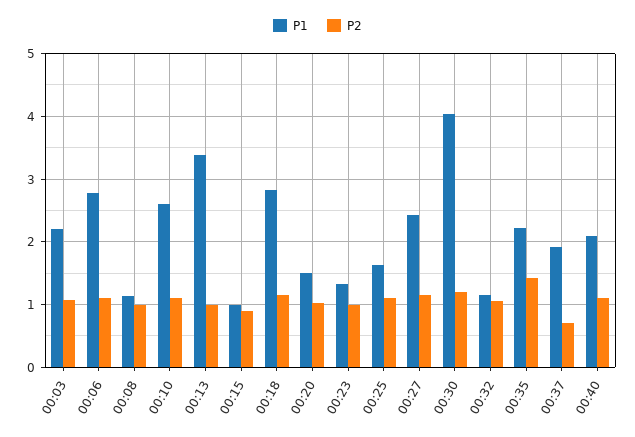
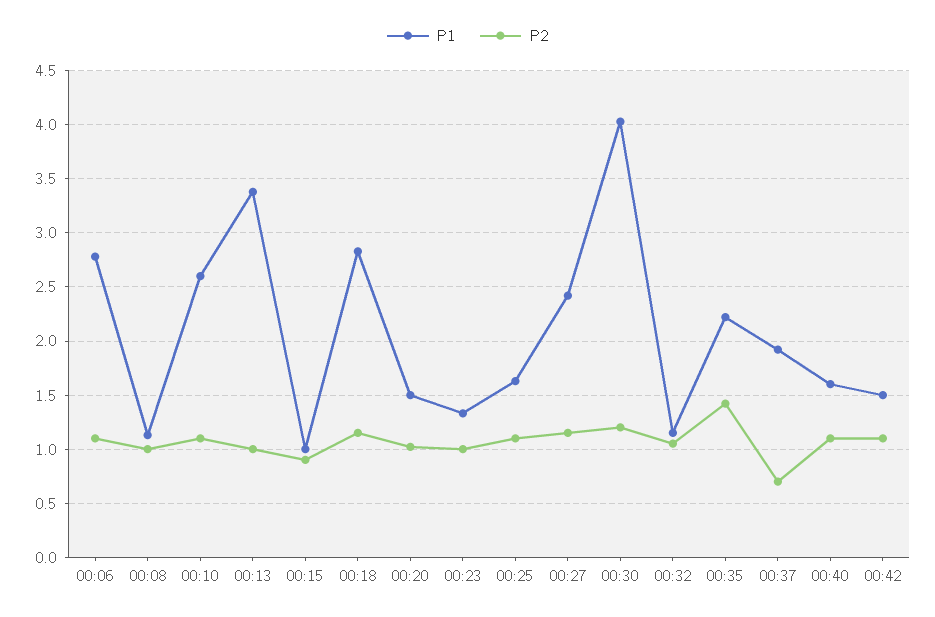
P1, 00:03: 2.2 -> none
P2, 00:03: 1.1 -> none
P1, 00:40: 2.1 -> 1.6
P1, 00:42: none -> 1.5
P2, 00:42: none -> 1.1

